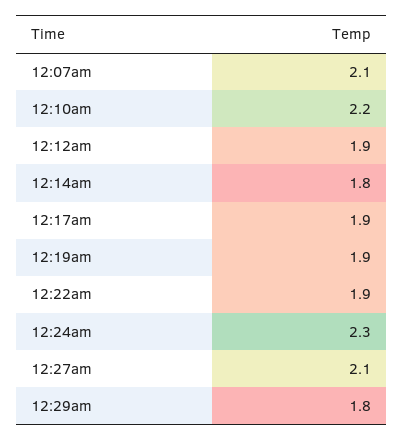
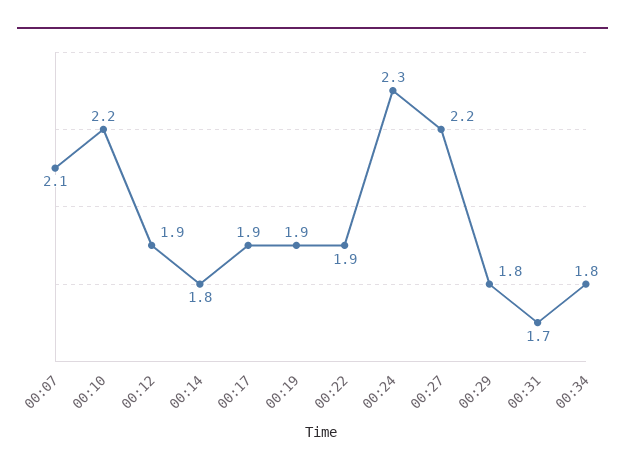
12:27am: 2.1 -> 2.2
00:31: none -> 1.7
00:34: none -> 1.8

